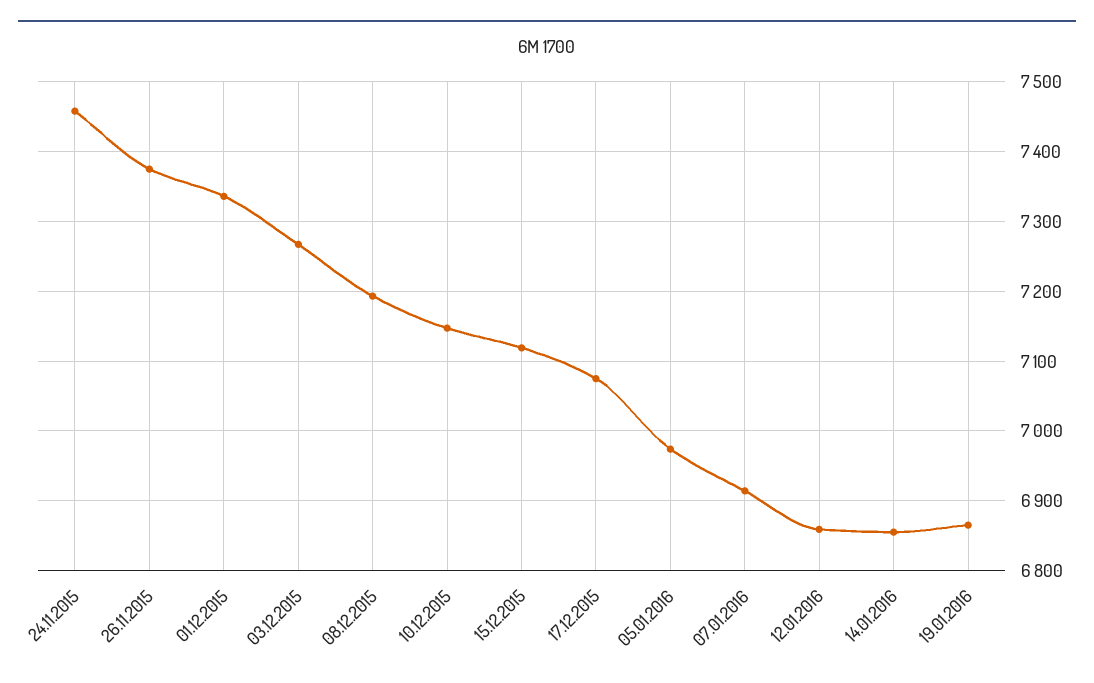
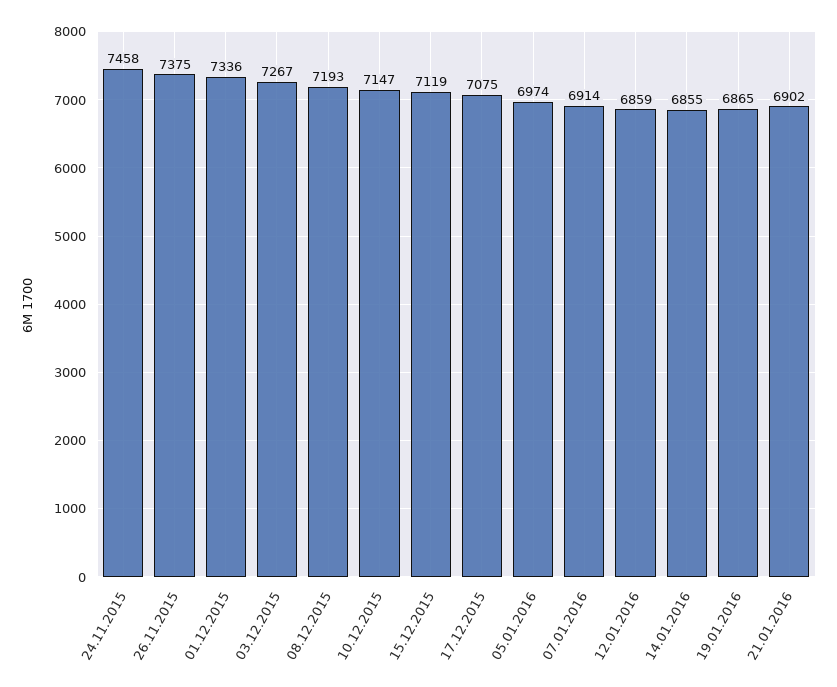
21.01.2016: none -> 6902

